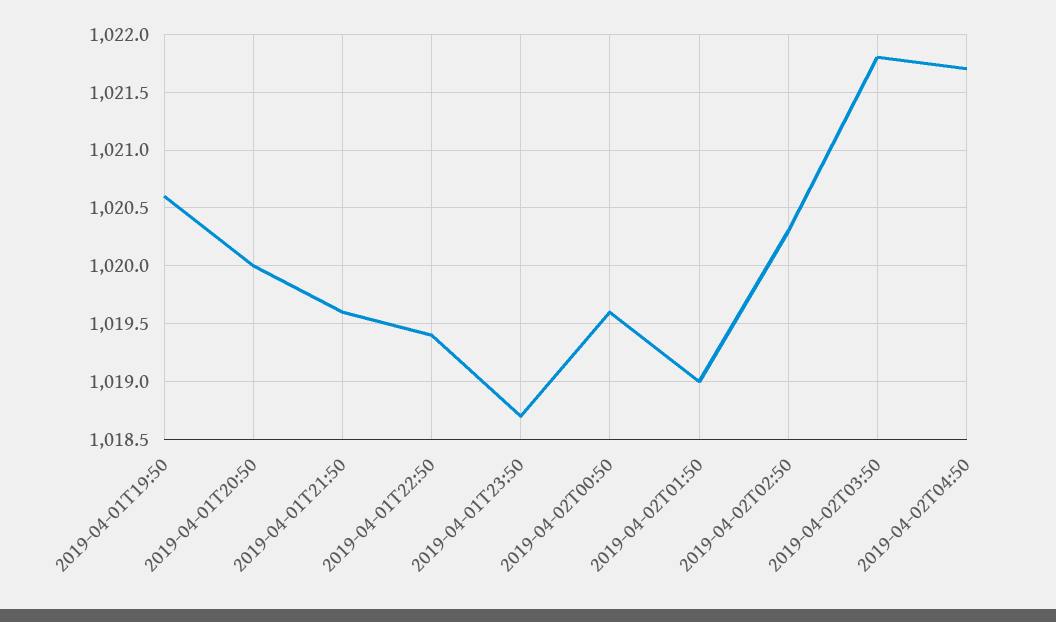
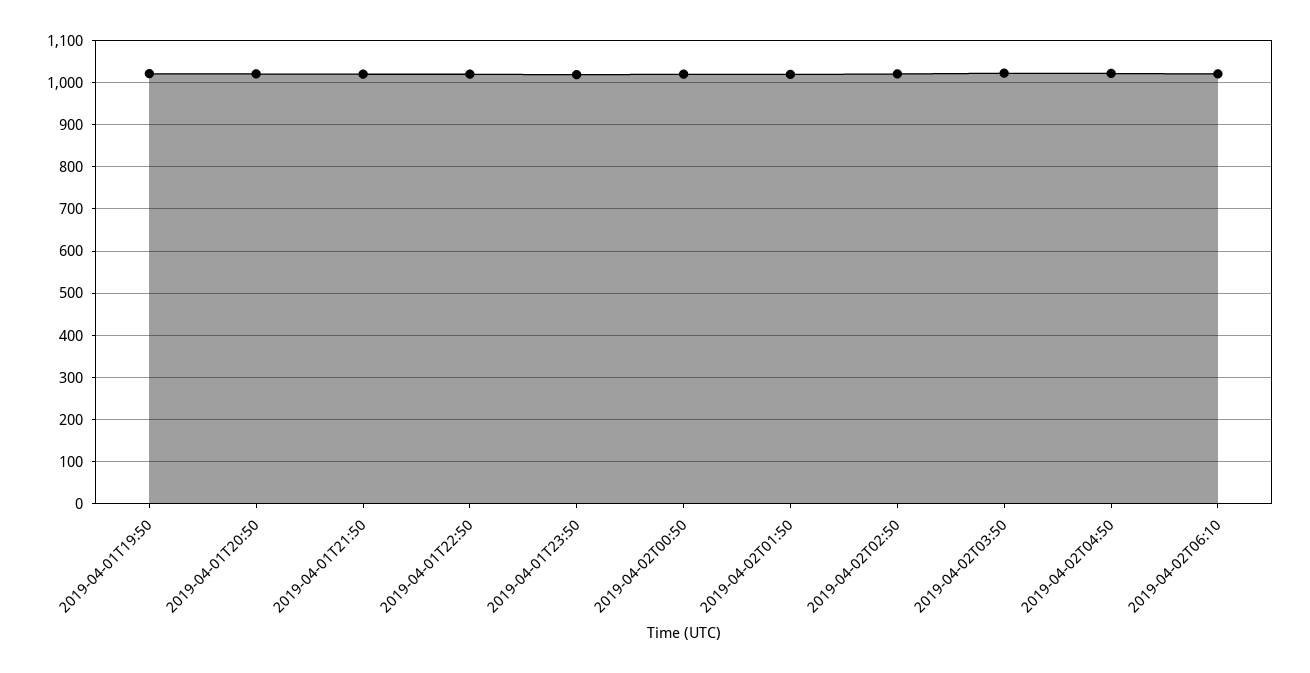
2019-04-02T06:10: none -> 1020

